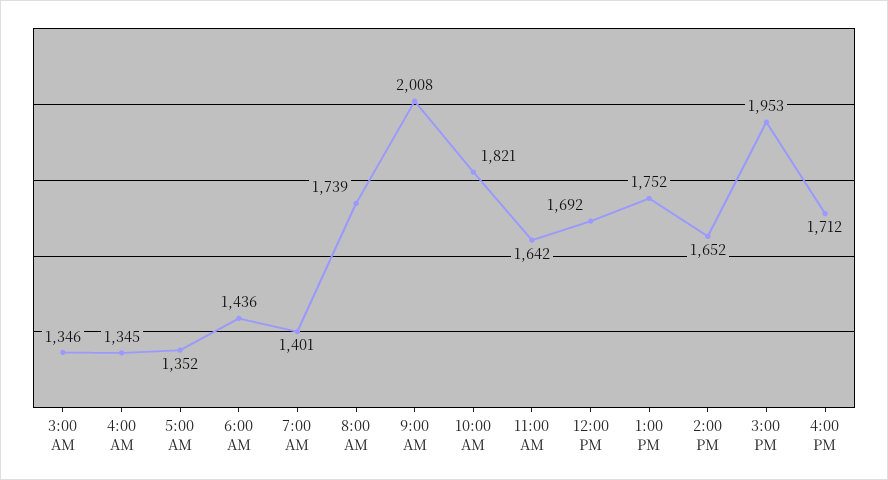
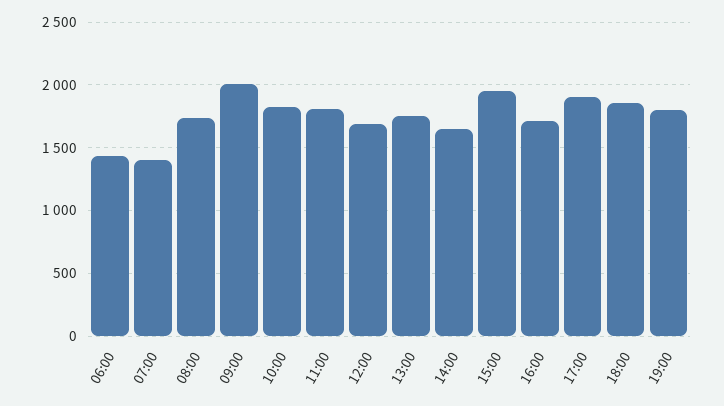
3:00 AM: 1346 -> none
4:00 AM: 1345 -> none
5:00 AM: 1352 -> none
11:00 AM: 1642 -> 1800
17:00: none -> 1900
18:00: none -> 1850
19:00: none -> 1800

